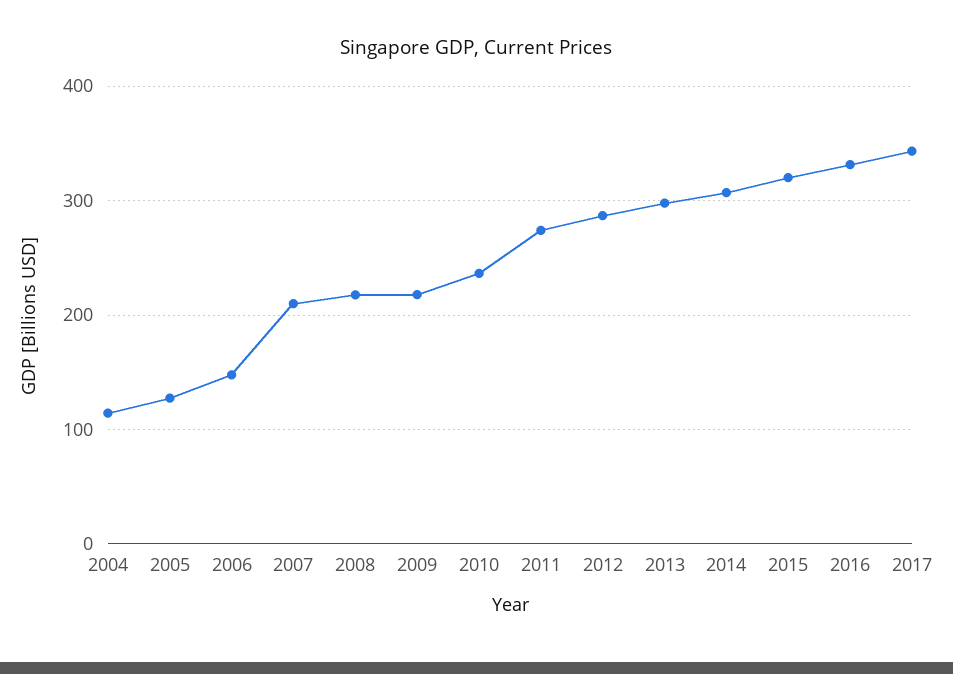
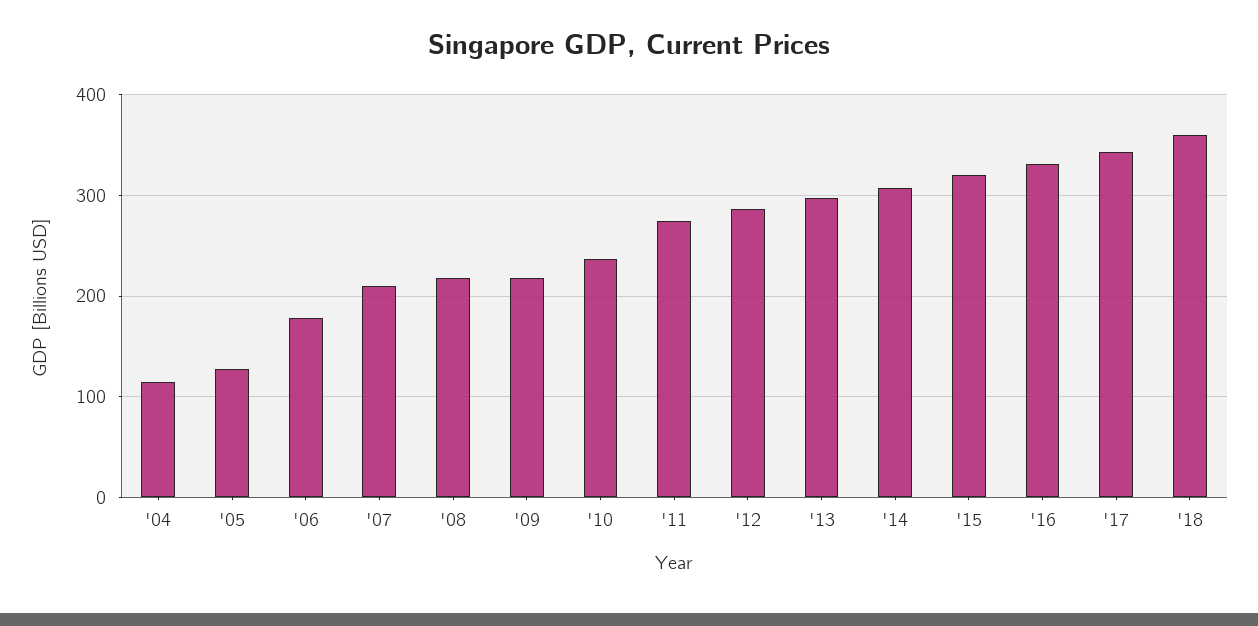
2006: 150 -> 180
'18: none -> 360

